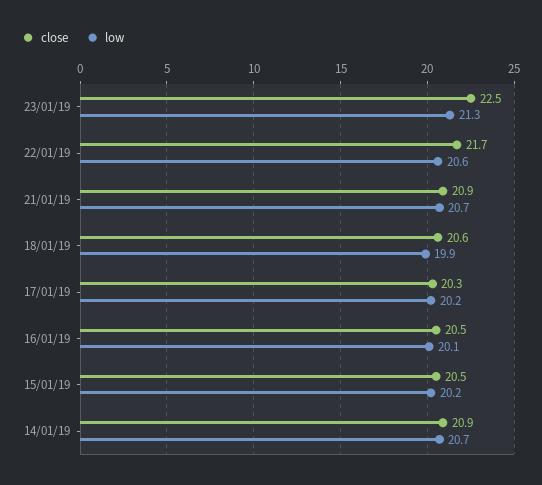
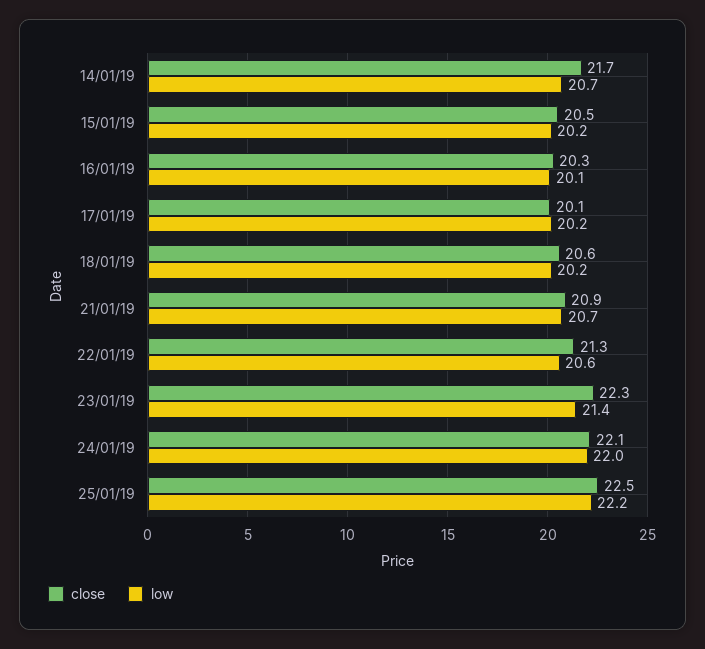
close, 23/01/19: 22.5 -> 22.3
low, 23/01/19: 21.3 -> 21.4
close, 22/01/19: 21.7 -> 21.3
low, 18/01/19: 19.9 -> 20.2
close, 17/01/19: 20.3 -> 20.1
close, 16/01/19: 20.5 -> 20.3
close, 14/01/19: 20.9 -> 21.7
close, 24/01/19: none -> 22.1
low, 24/01/19: none -> 22
close, 25/01/19: none -> 22.5
low, 25/01/19: none -> 22.2

